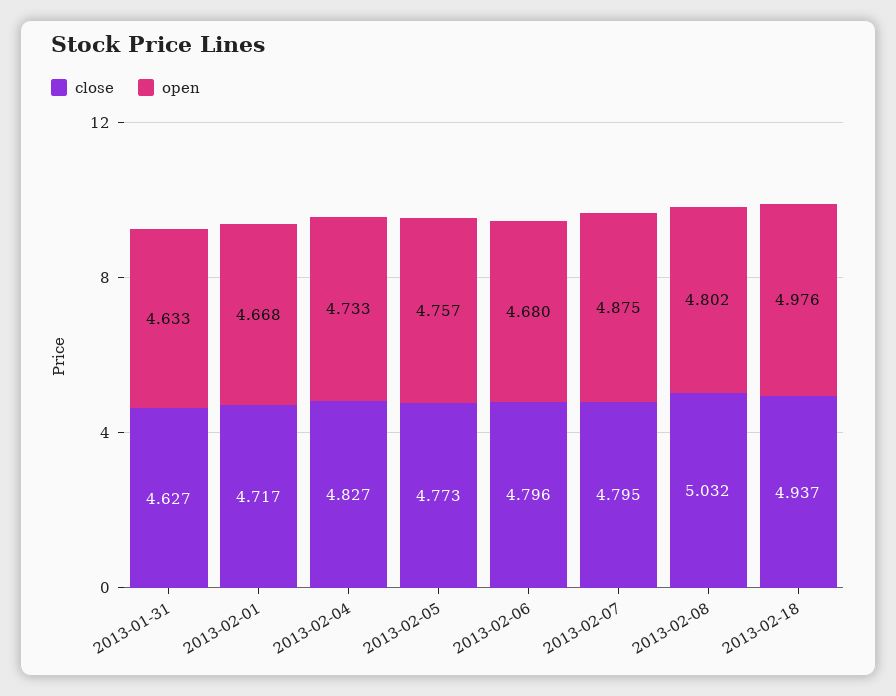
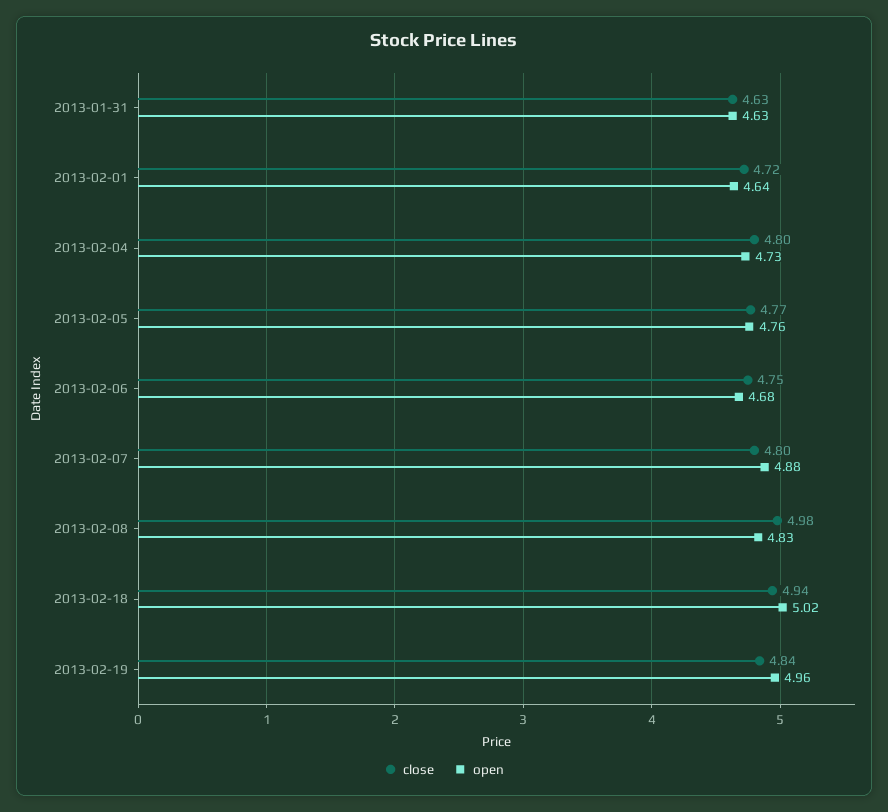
open, 2013-02-01: 4.668 -> 4.64
close, 2013-02-04: 4.827 -> 4.8
close, 2013-02-06: 4.796 -> 4.75
close, 2013-02-08: 5.032 -> 4.98
open, 2013-02-08: 4.802 -> 4.83
open, 2013-02-18: 4.976 -> 5.02
close, 2013-02-19: none -> 4.84
open, 2013-02-19: none -> 4.96

